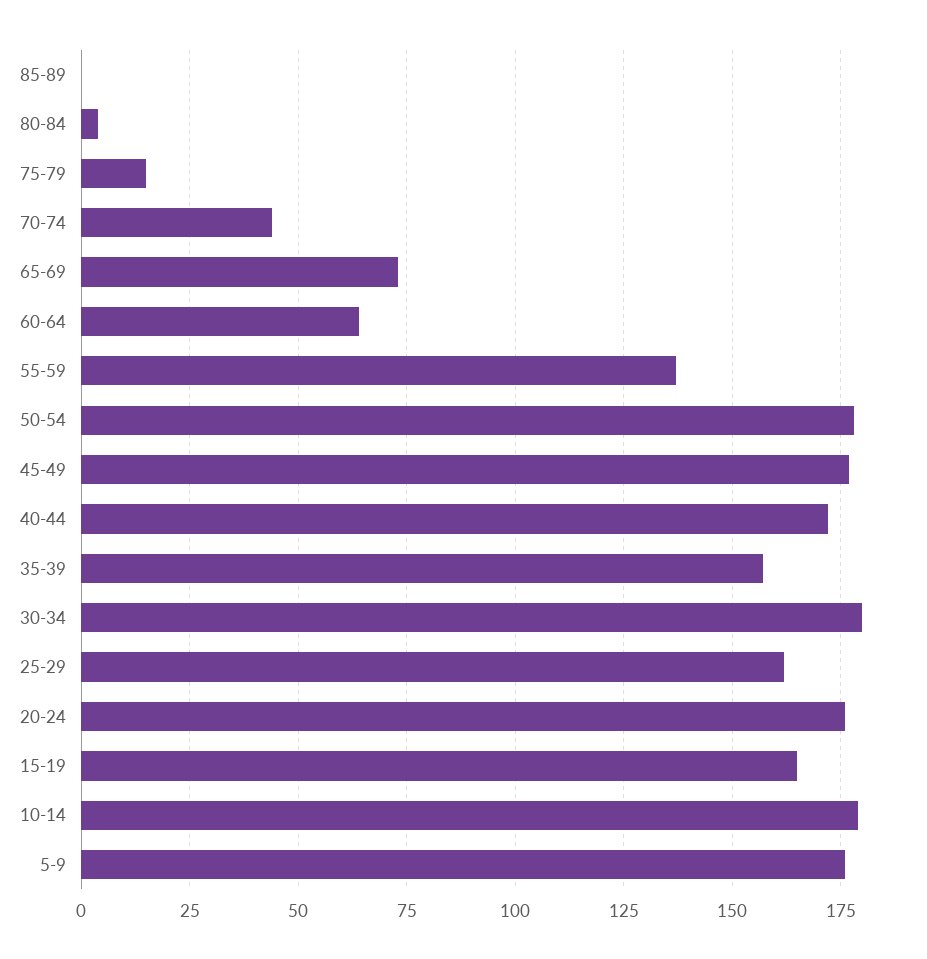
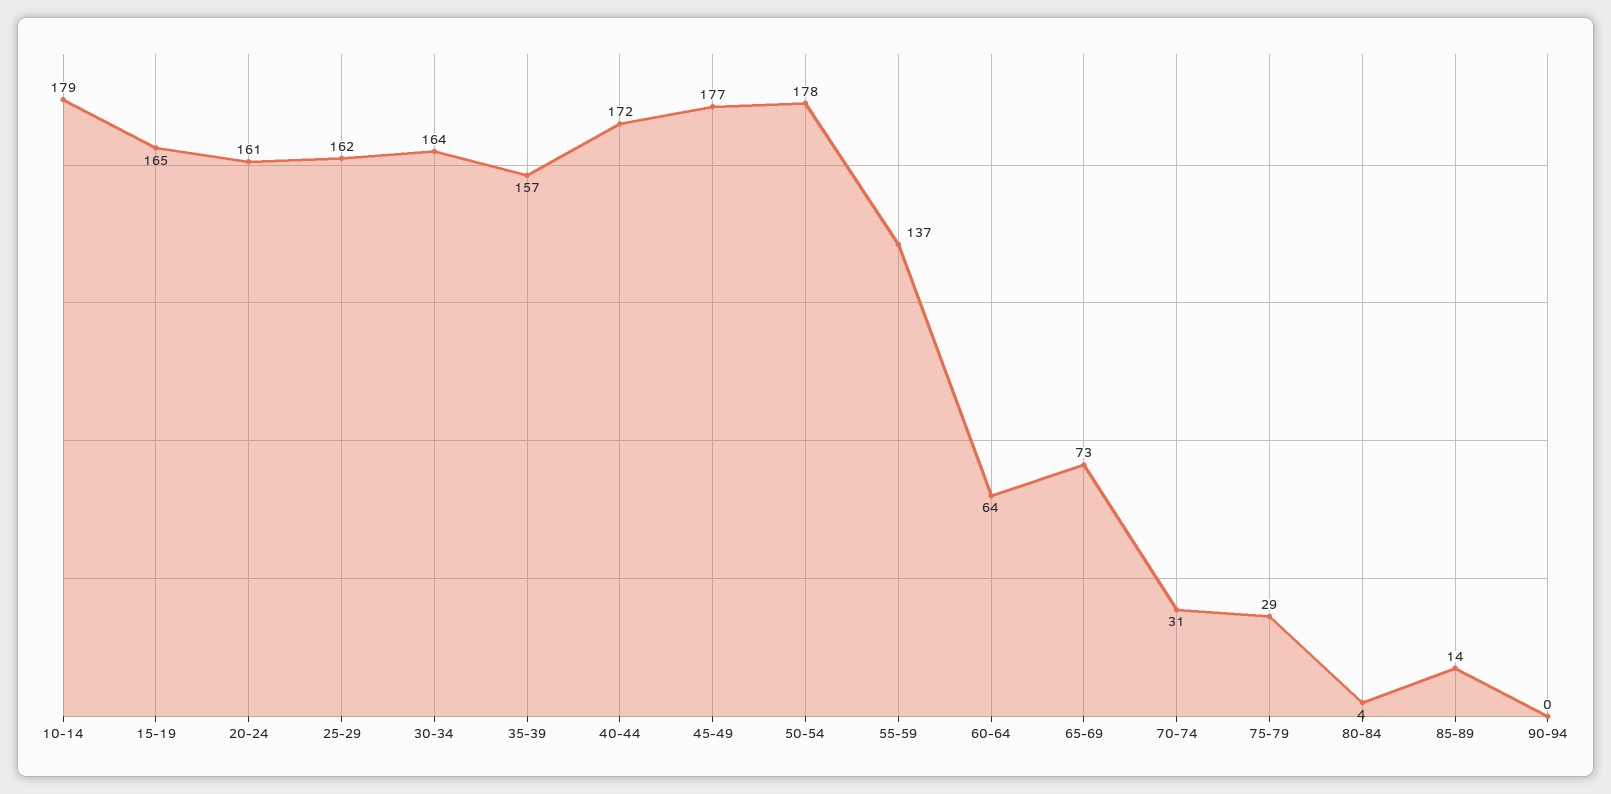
85-89: 0 -> 14
75-79: 15 -> 29
70-74: 45 -> 31
30-34: 180 -> 164
20-24: 175 -> 161
5-9: 175 -> none
90-94: none -> 0

